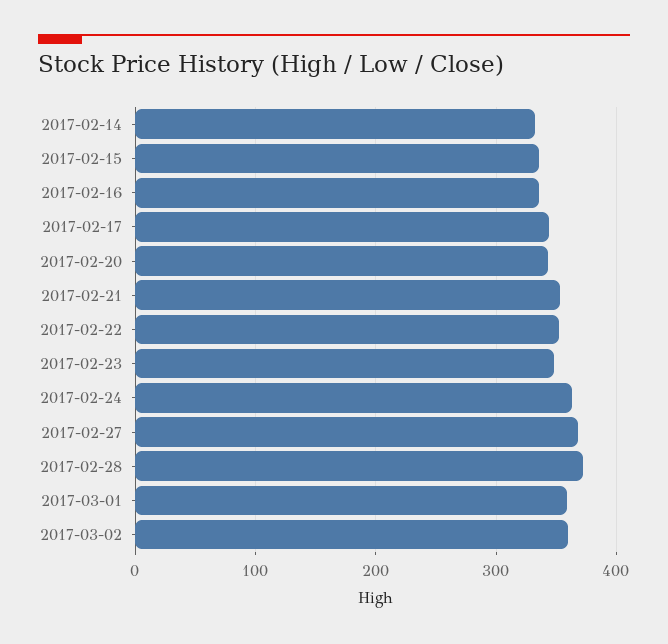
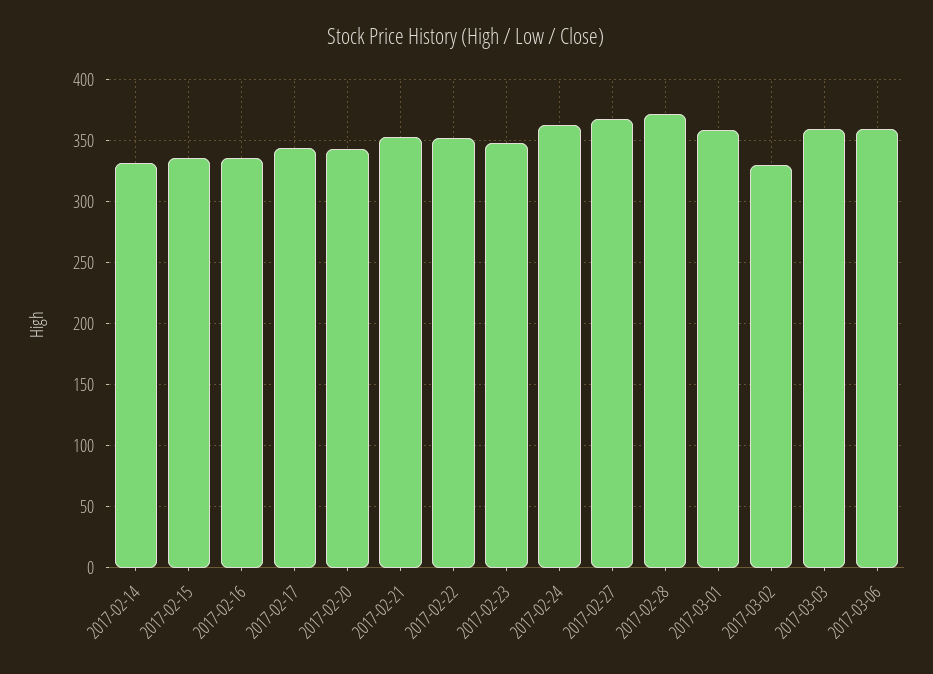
2017-03-02: 360 -> 330
2017-03-03: none -> 360
2017-03-06: none -> 360

